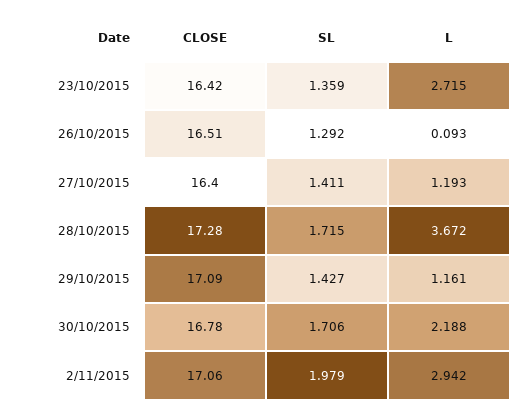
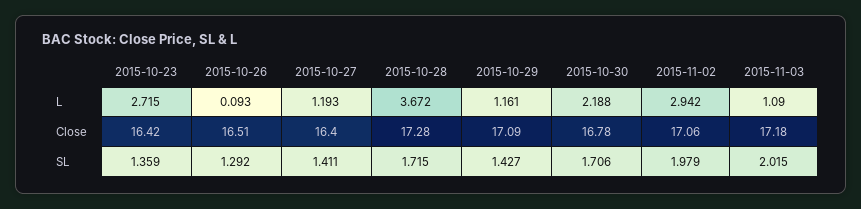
L, 2015-11-03: none -> 1.09
CLOSE, 2015-11-03: none -> 17.18
SL, 2015-11-03: none -> 2.015

